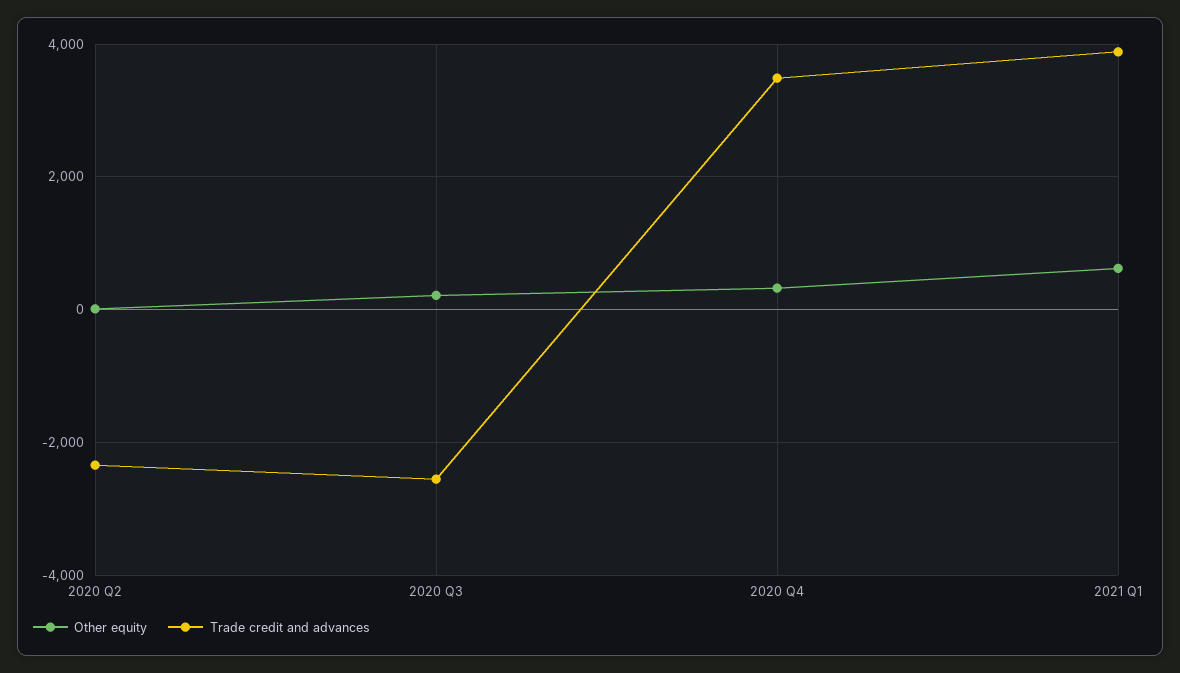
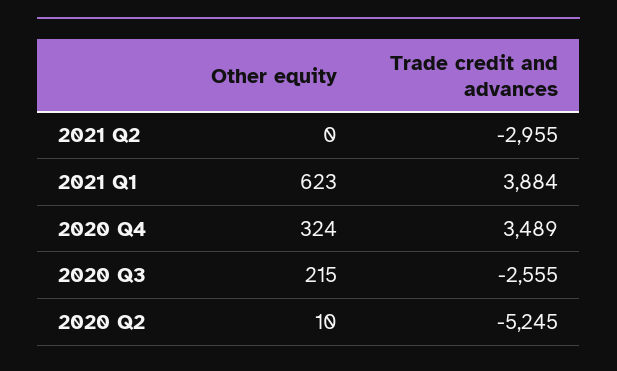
Trade credit and advances, 2020 Q2: -2400 -> -5245
Other equity, 2021 Q2: none -> 0
Trade credit and advances, 2021 Q2: none -> -2955

